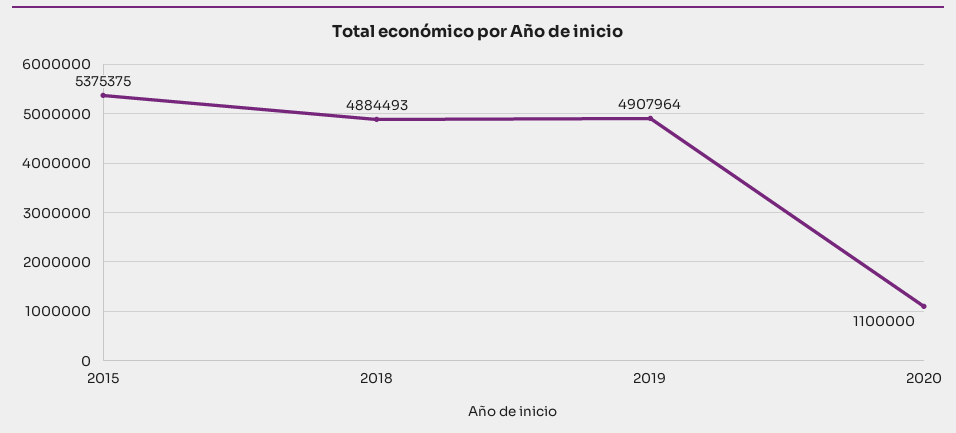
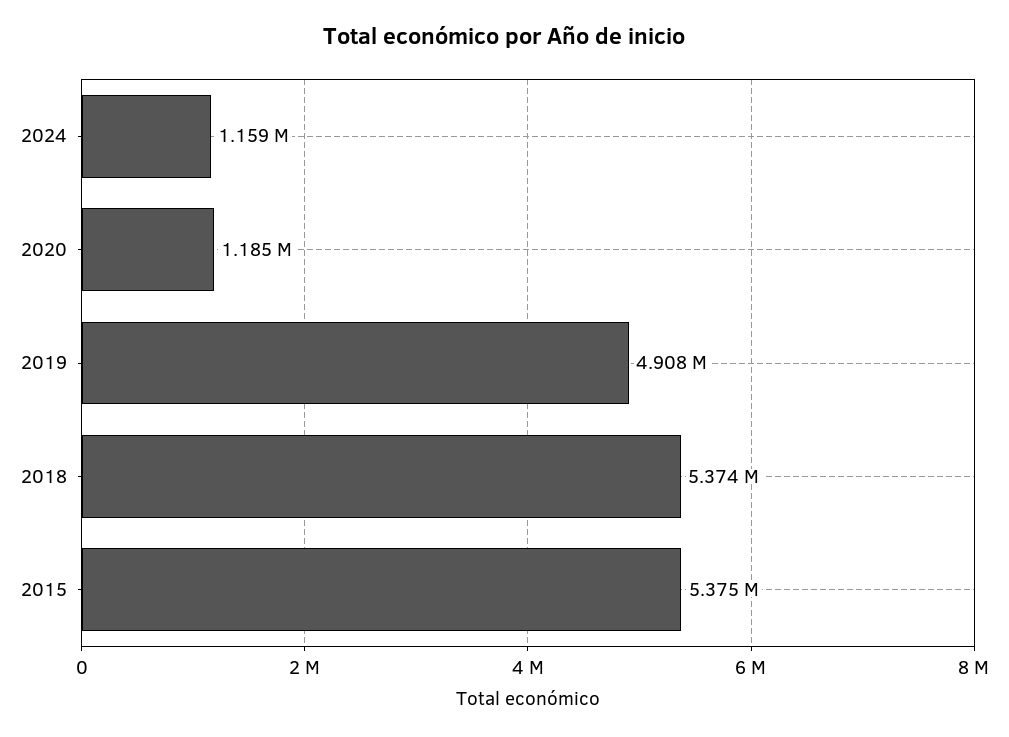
2018: 4884493 -> 5374000
2020: 1100000 -> 1185000
2024: none -> 1159000

